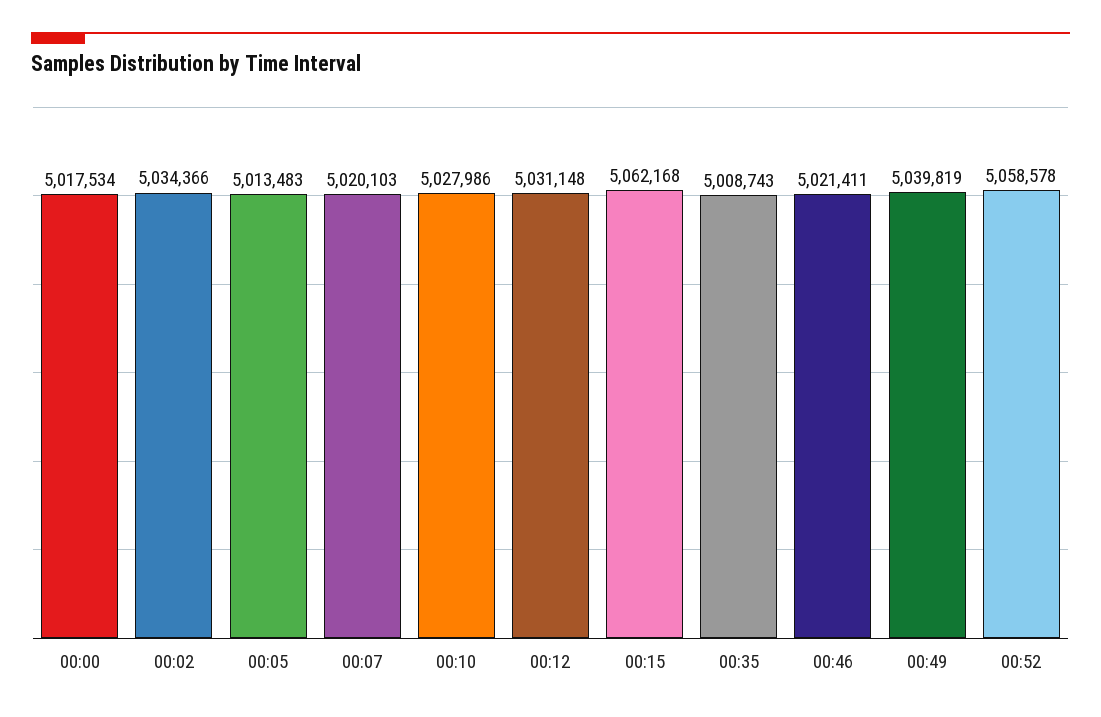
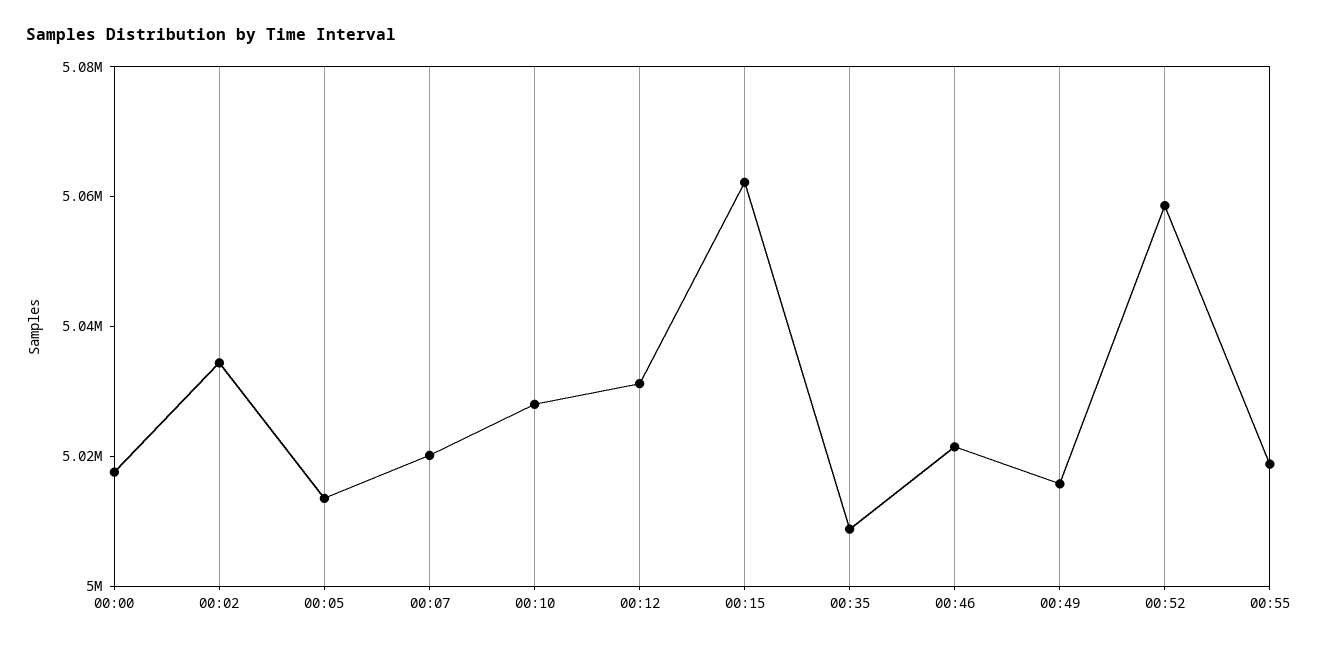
00:49: 5039819 -> 5015000
00:55: none -> 5020000

